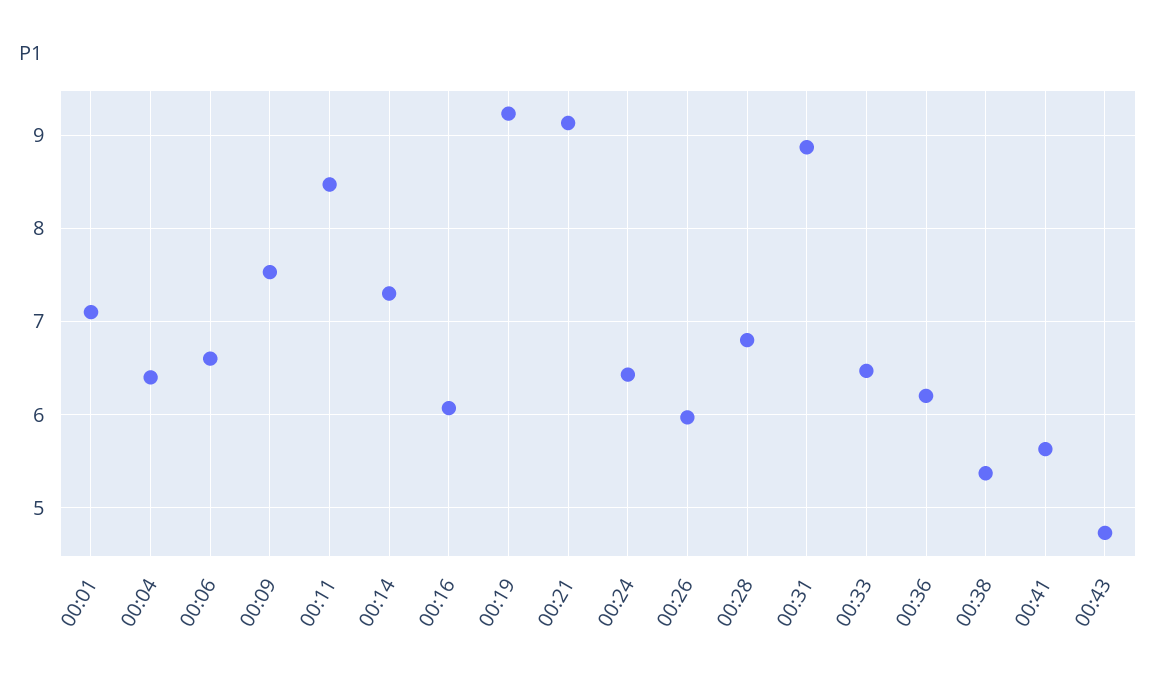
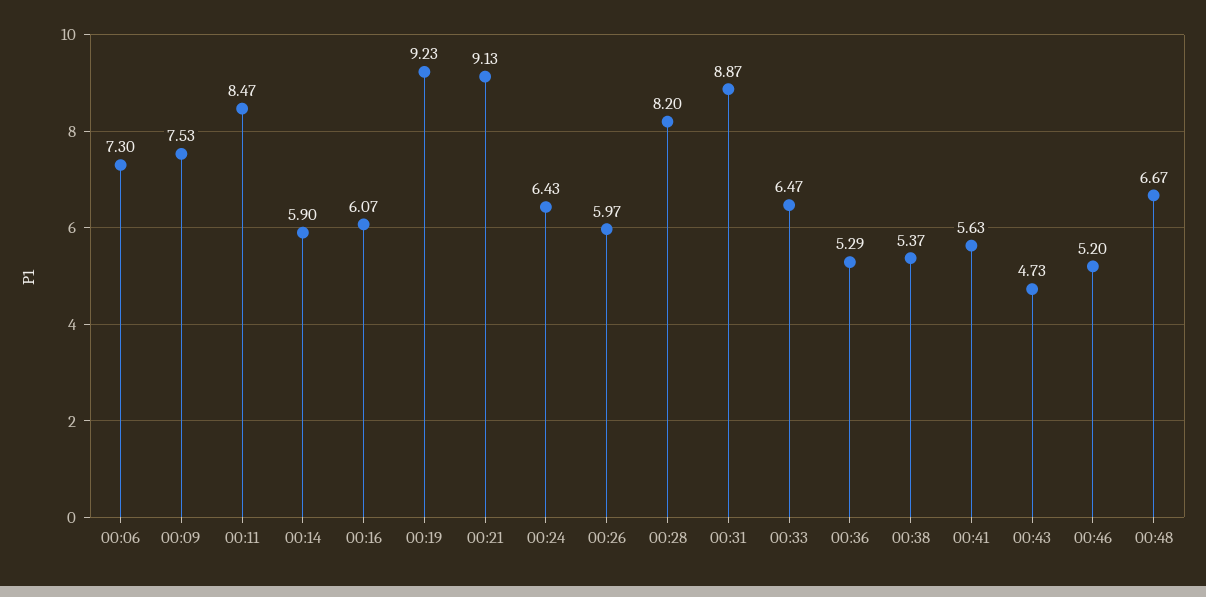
00:01: 7.1 -> none
00:04: 6.4 -> none
00:06: 6.6 -> 7.3
00:14: 7.3 -> 5.9
00:28: 6.8 -> 8.2
00:36: 6.2 -> 5.29
00:46: none -> 5.2
00:48: none -> 6.67

